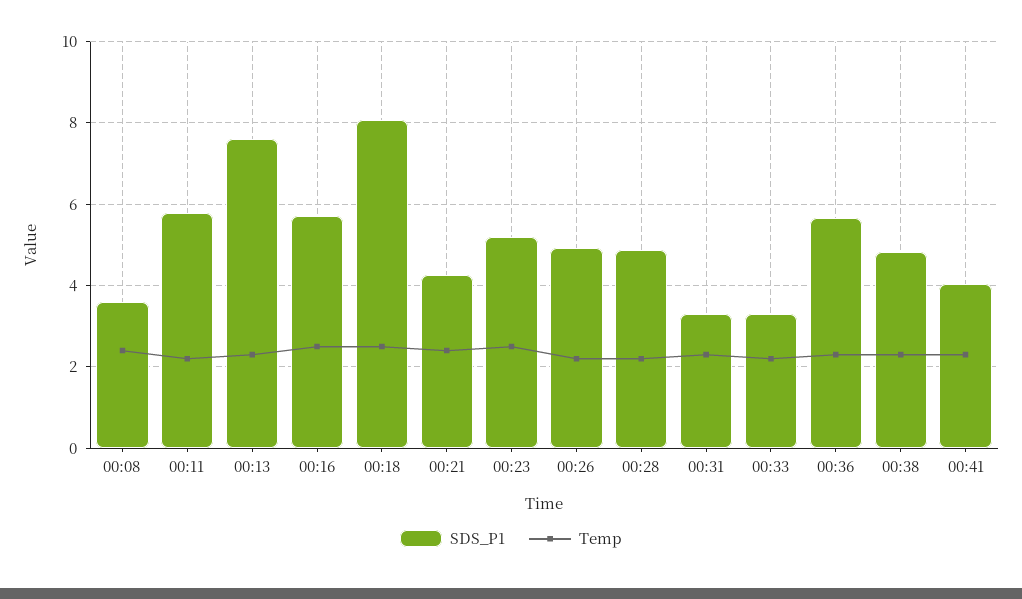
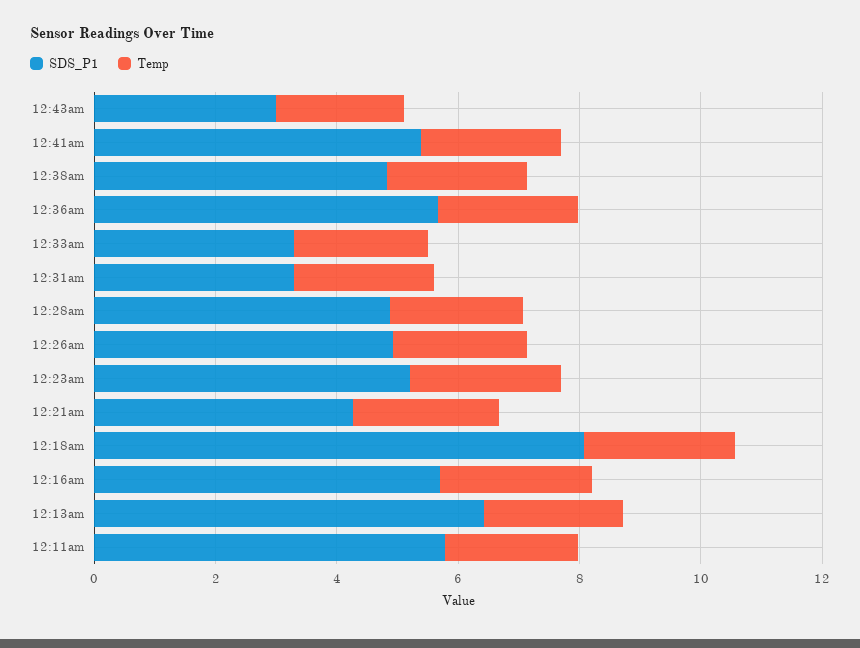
SDS_P1, 00:08: 3.6 -> none
Temp, 00:08: 2.4 -> none
SDS_P1, 00:13: 7.6 -> 6.5
SDS_P1, 00:41: 4 -> 5.5
SDS_P1, 12:43am: none -> 3
Temp, 12:43am: none -> 2

